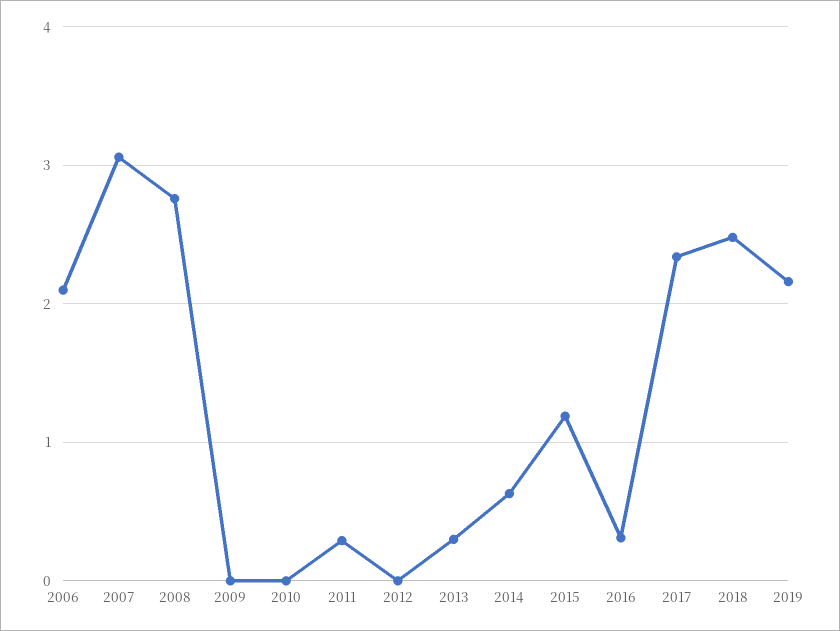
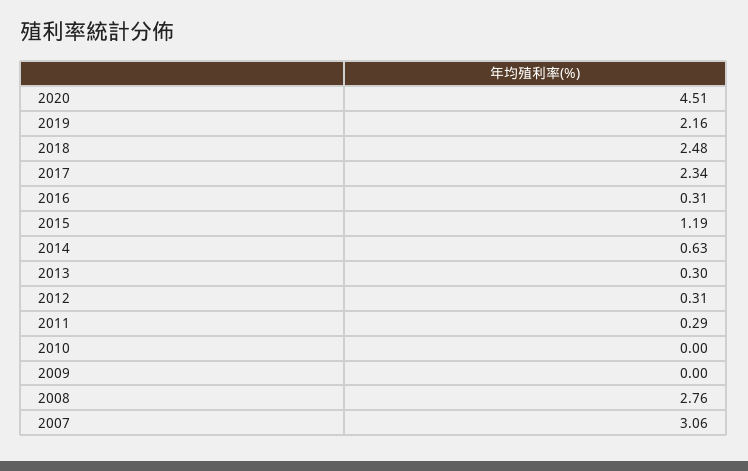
2006: 2.1 -> none
2012: 0 -> 0.31
2020: none -> 4.51

